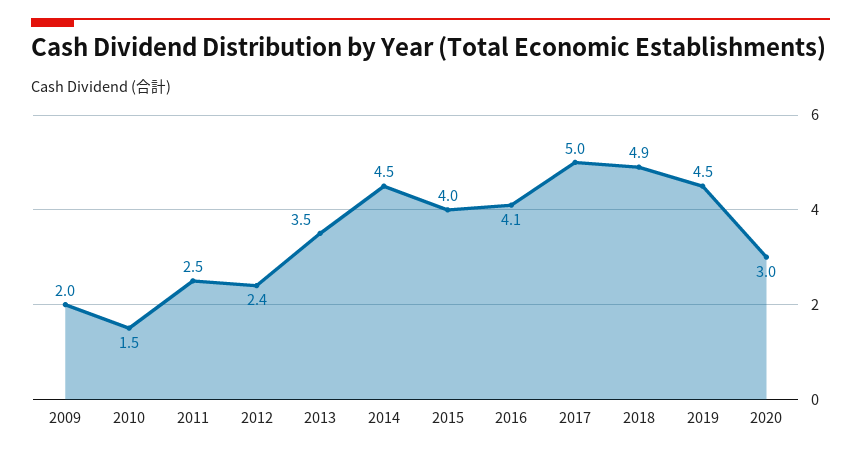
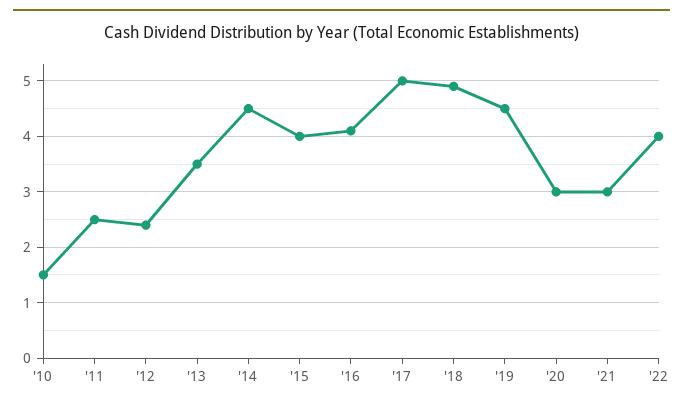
2009: 2 -> none
'21: none -> 3
'22: none -> 4

